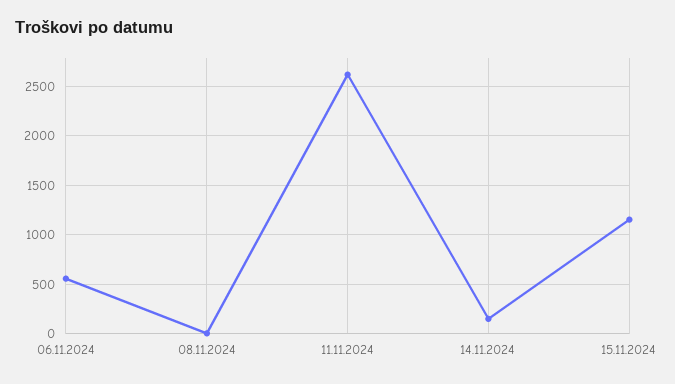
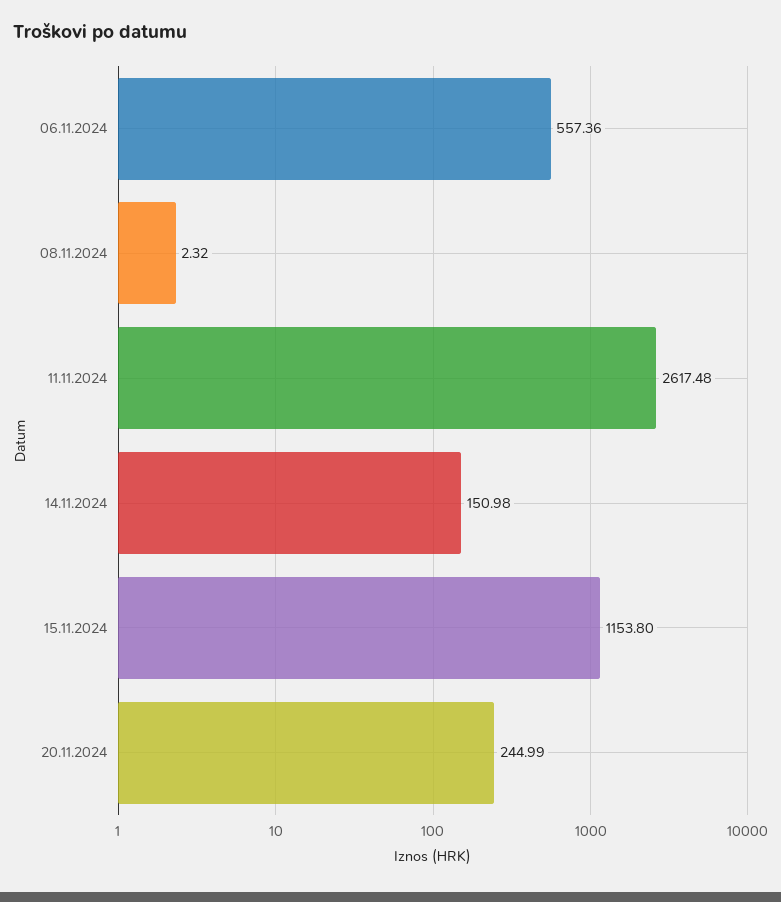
20.11.2024: none -> 244.99

